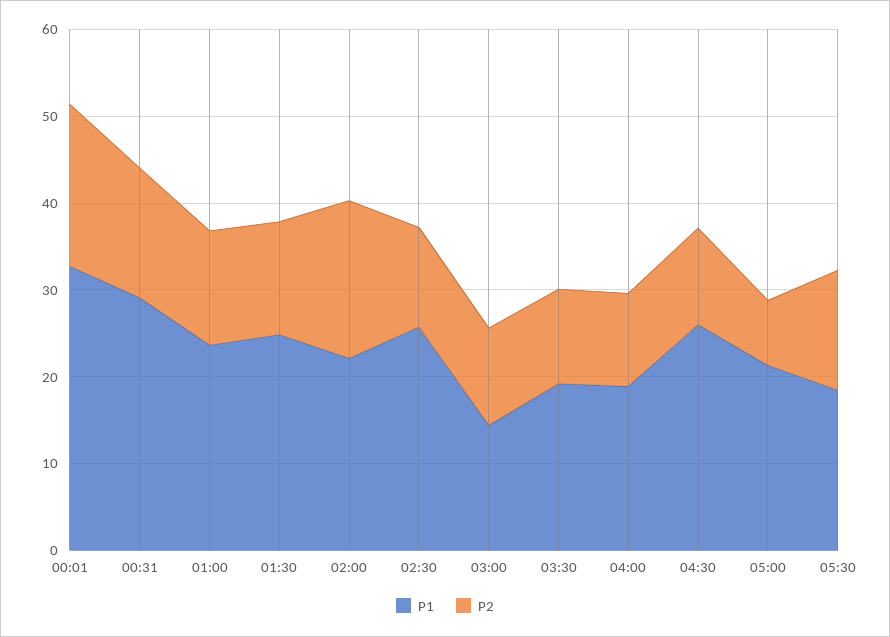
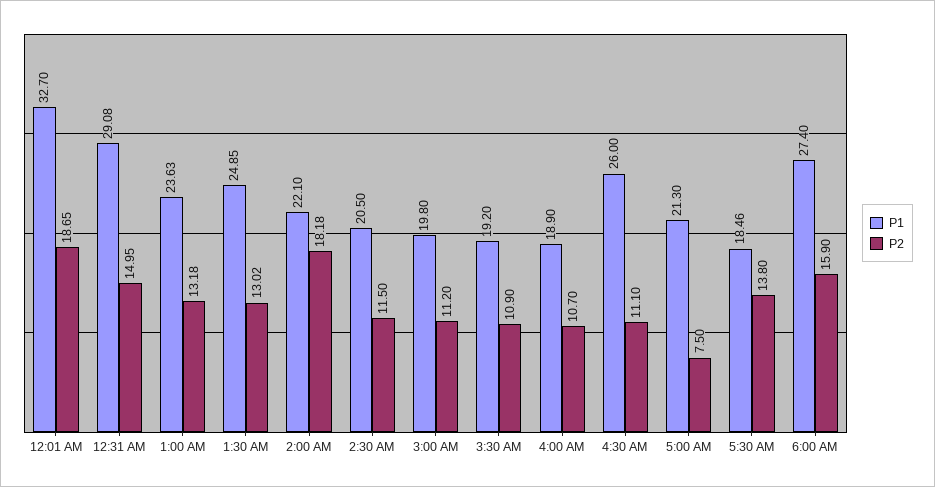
P1, 02:30: 26 -> 20.5
P1, 03:00: 14 -> 19.8
P1, 6:00 AM: none -> 27.4
P2, 6:00 AM: none -> 15.9

